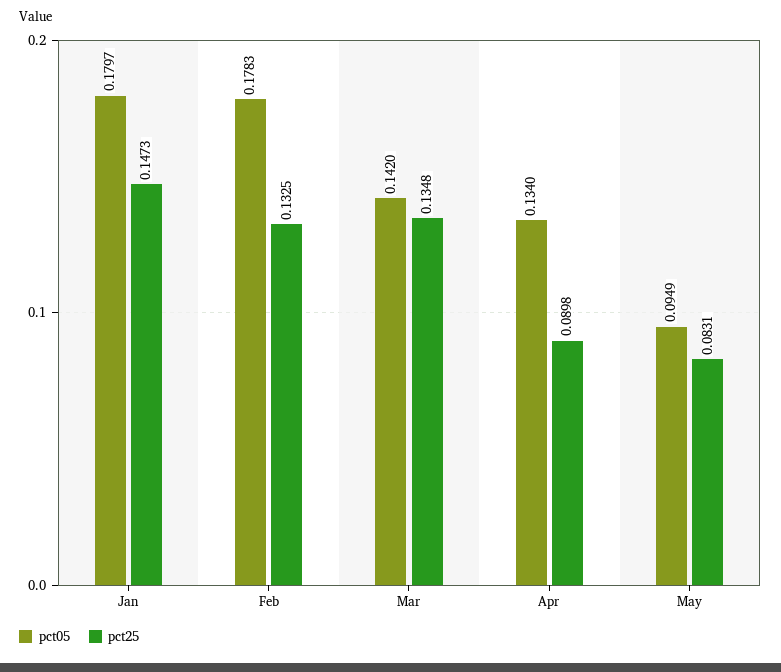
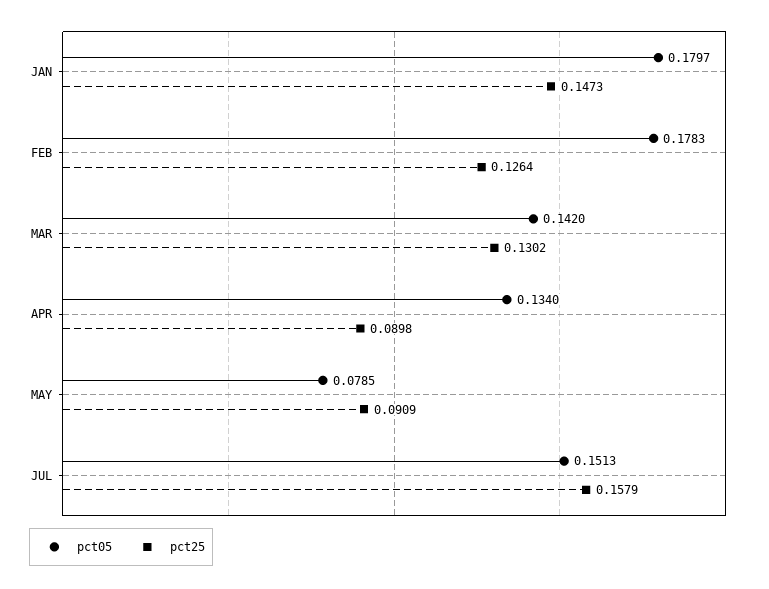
pct25, Feb: 0.1325 -> 0.1264
pct25, Mar: 0.1348 -> 0.1302
pct05, May: 0.0949 -> 0.0785
pct25, May: 0.0831 -> 0.0909
pct05, JUL: none -> 0.1513
pct25, JUL: none -> 0.1579

